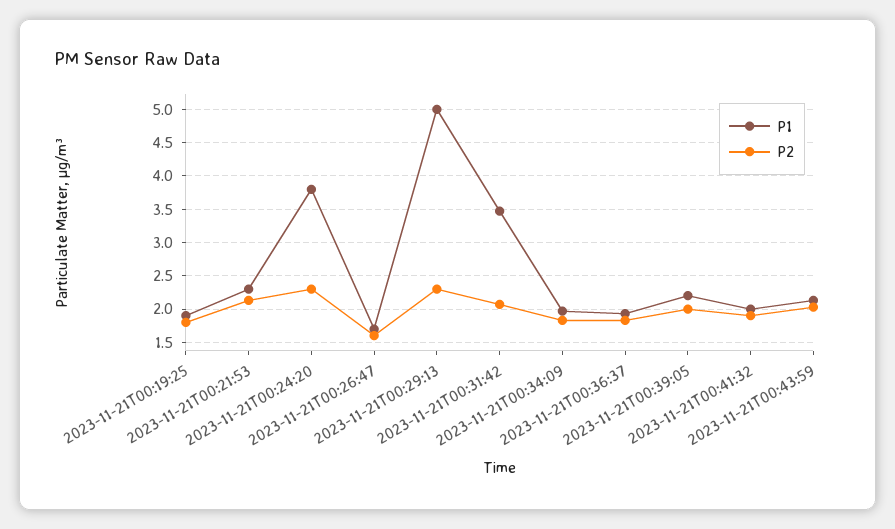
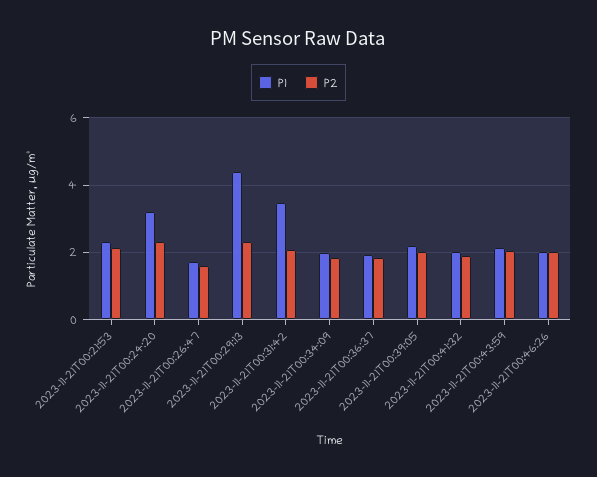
P1, 2023-11-21T00:19:25: 1.9 -> none
P2, 2023-11-21T00:19:25: 1.8 -> none
P1, 2023-11-21T00:24:20: 3.8 -> 3.2
P1, 2023-11-21T00:29:13: 5 -> 4.4
P1, 2023-11-21T00:46:26: none -> 2
P2, 2023-11-21T00:46:26: none -> 2

